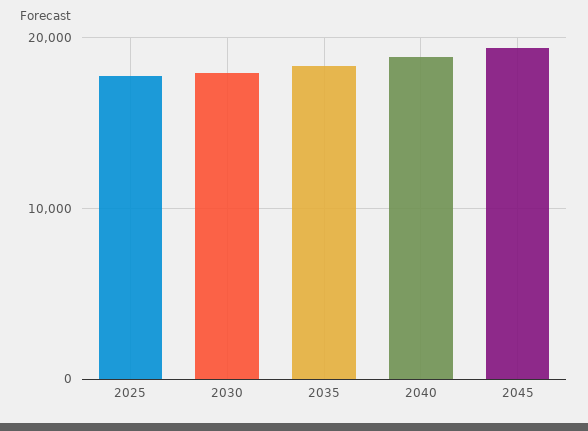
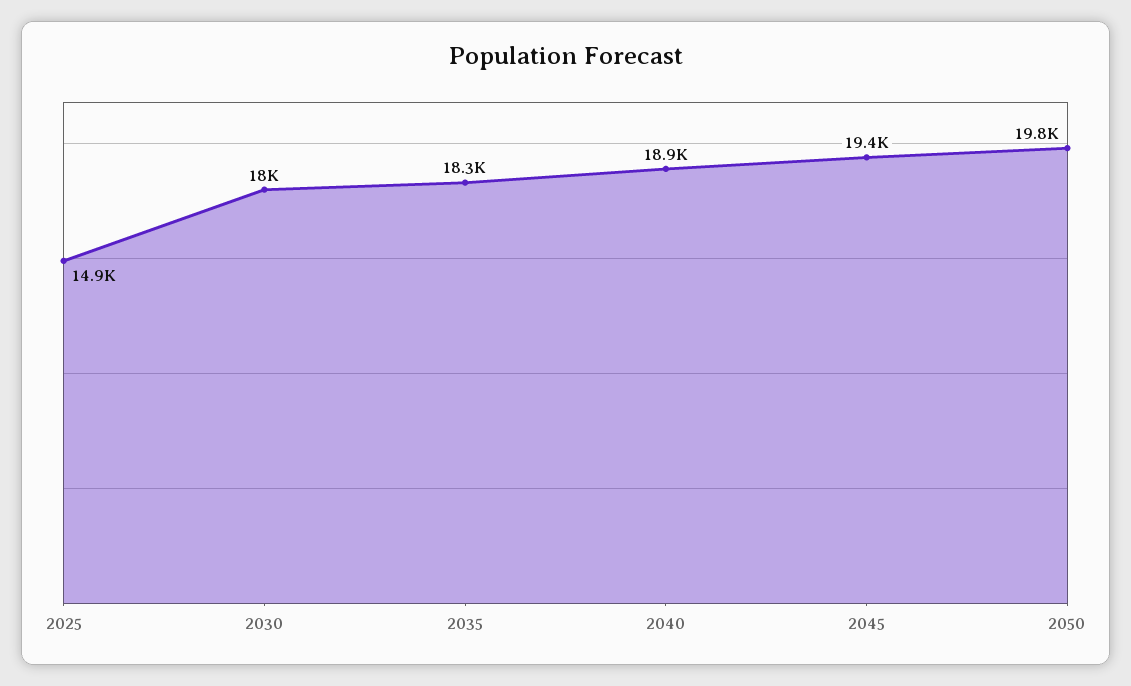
2025: 18000 -> 14900
2050: none -> 19800

